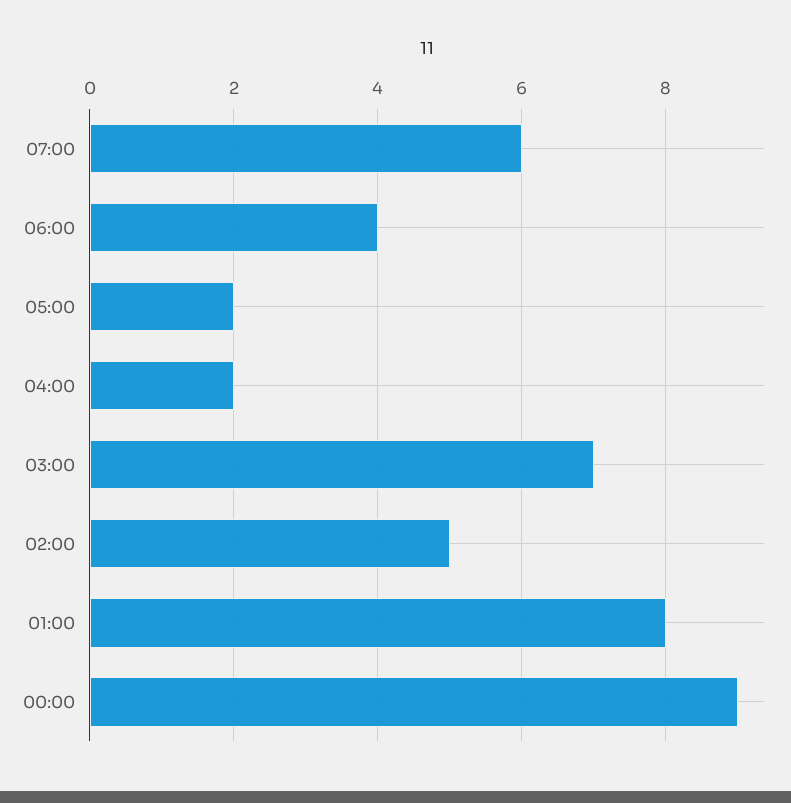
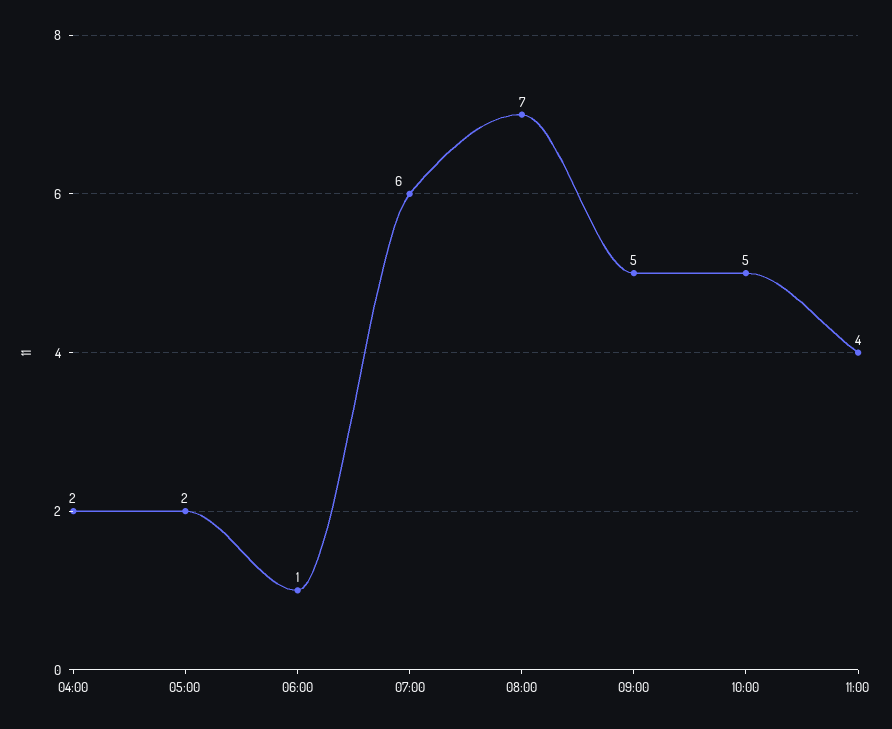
06:00: 4 -> 1
03:00: 7 -> none
02:00: 5 -> none
01:00: 8 -> none
00:00: 9 -> none
08:00: none -> 7
09:00: none -> 5
10:00: none -> 5
11:00: none -> 4

